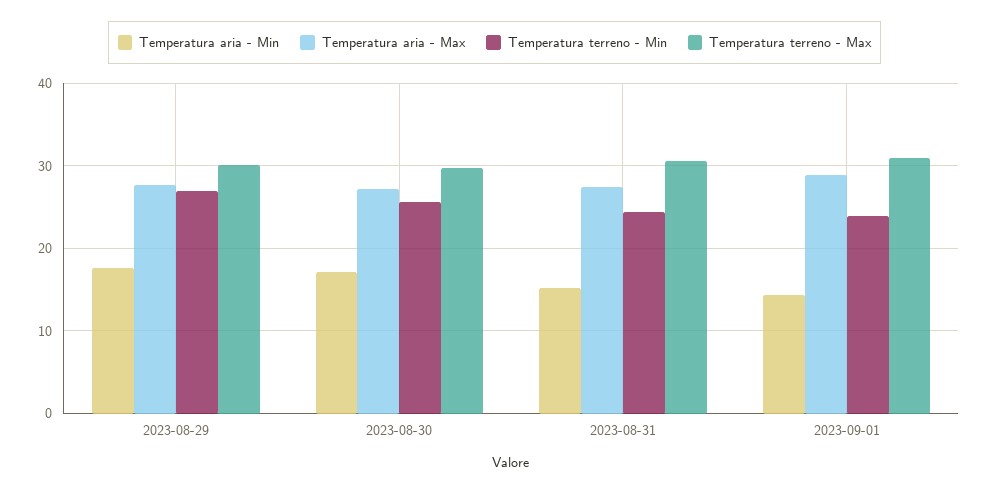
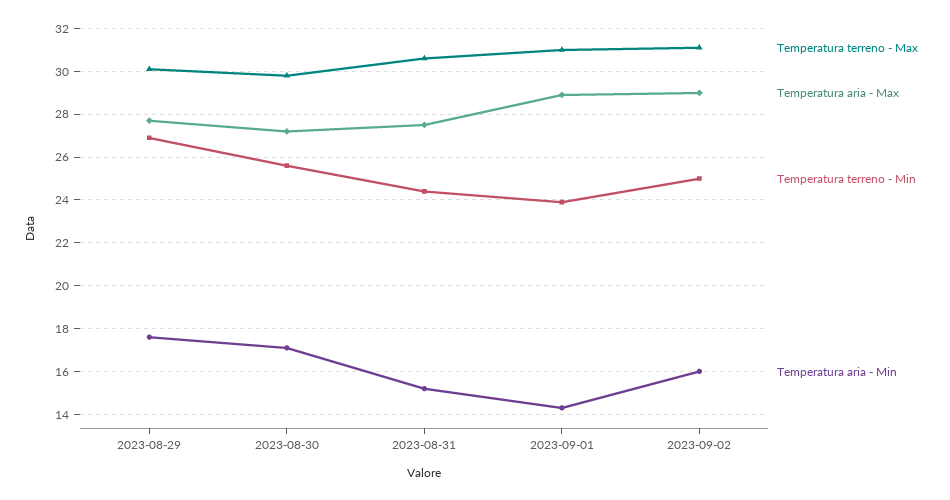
Temperatura terreno - Max, 2023-09-02: none -> 31
Temperatura aria - Max, 2023-09-02: none -> 29
Temperatura terreno - Min, 2023-09-02: none -> 25
Temperatura aria - Min, 2023-09-02: none -> 16

